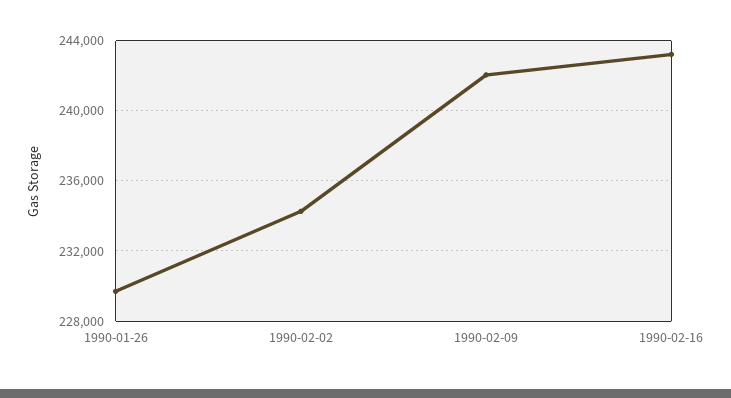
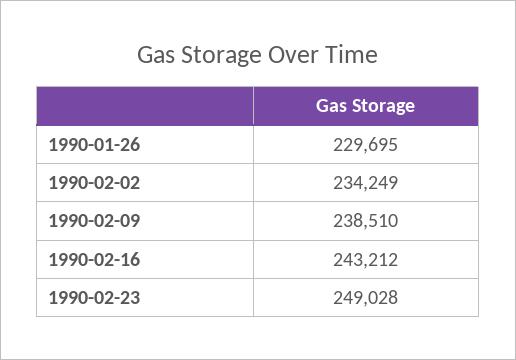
1990-02-09: 242000 -> 238510
1990-02-23: none -> 249028

